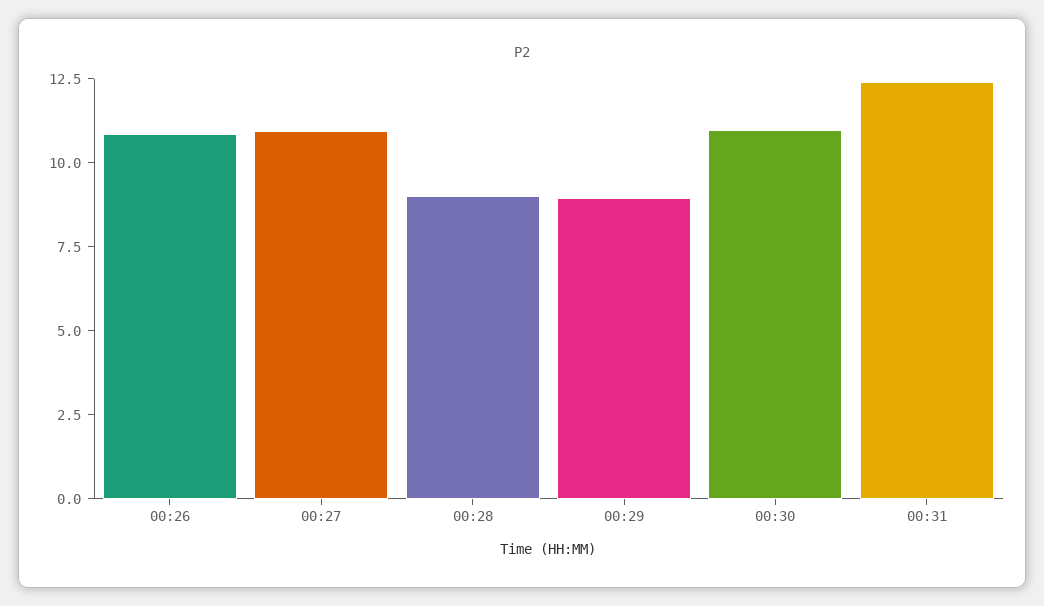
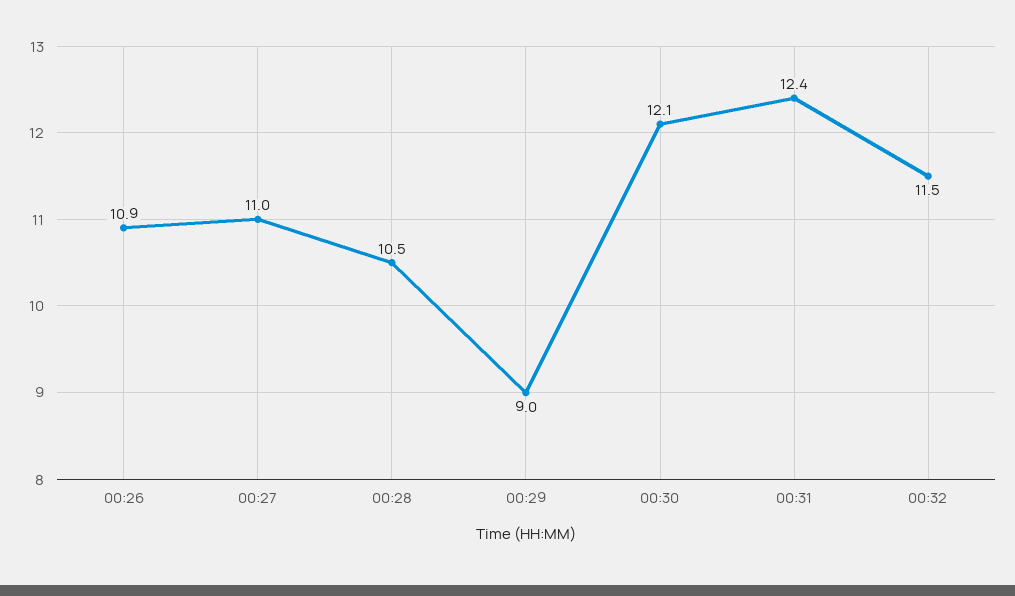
00:28: 9 -> 10.5
00:30: 11 -> 12.1
00:32: none -> 11.5

